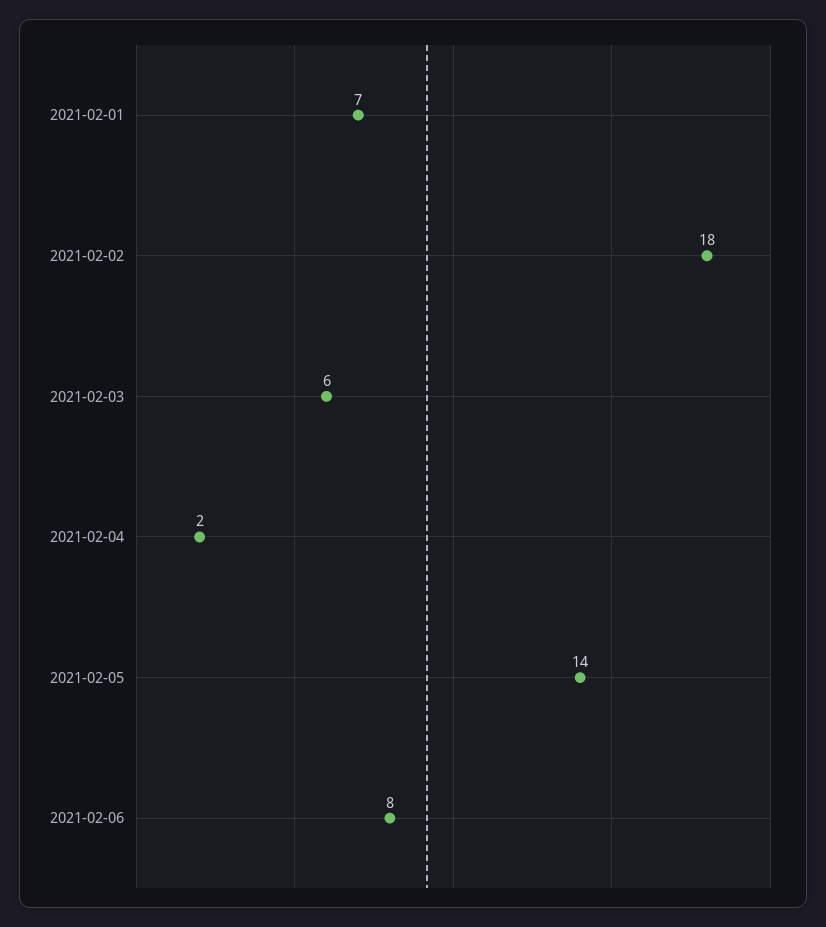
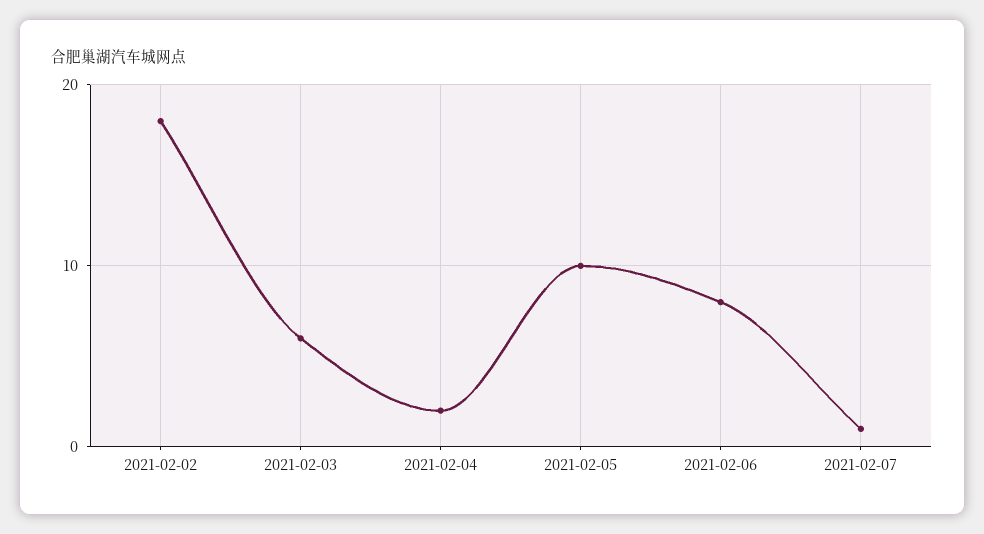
2021-02-01: 7 -> none
2021-02-05: 14 -> 10
2021-02-07: none -> 1

